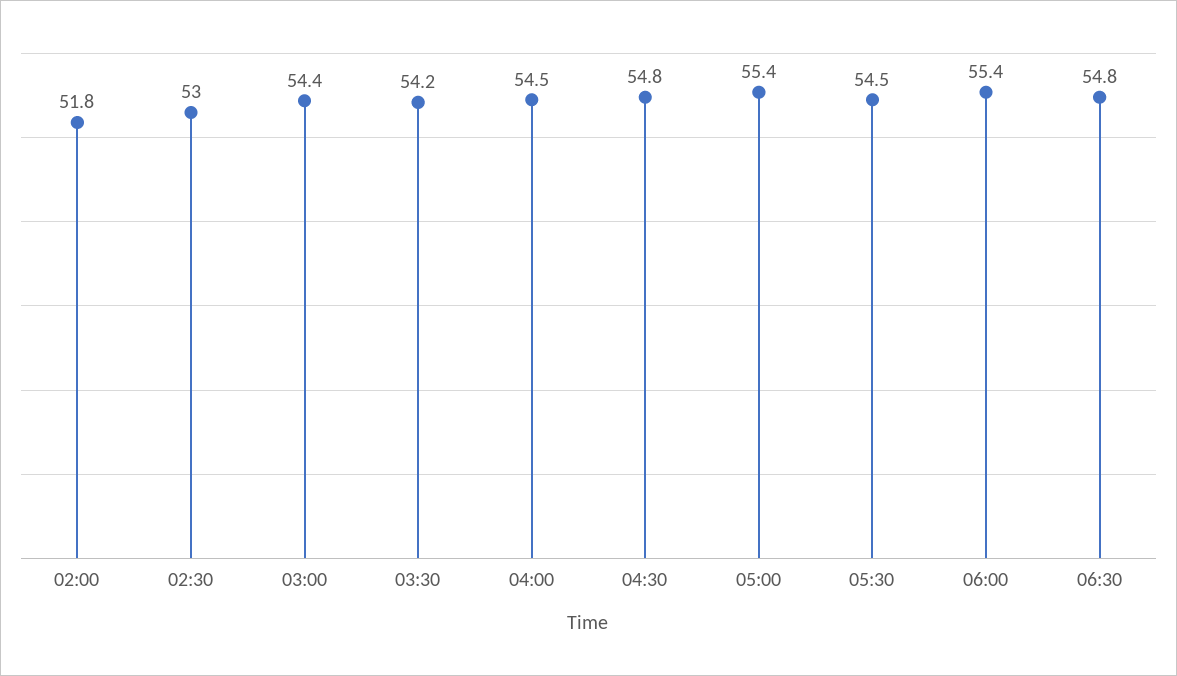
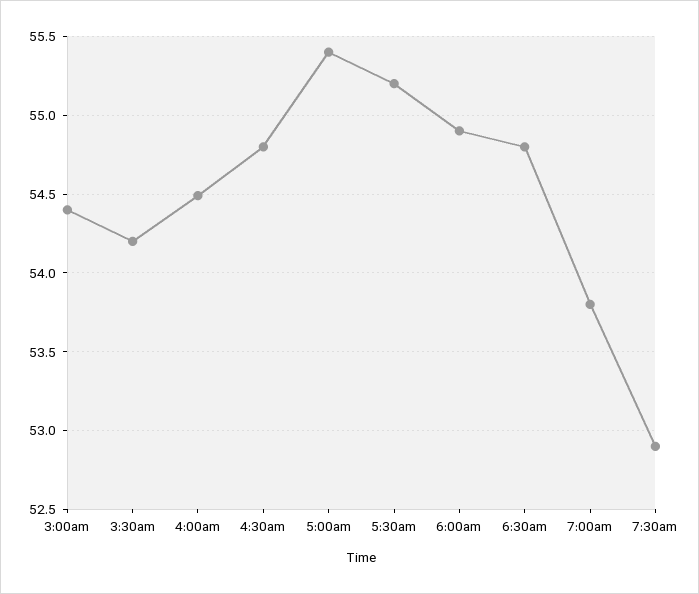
02:00: 51.8 -> none
02:30: 53 -> none
05:30: 54.5 -> 55.2
06:00: 55.4 -> 54.9
7:00am: none -> 53.8
7:30am: none -> 52.9

